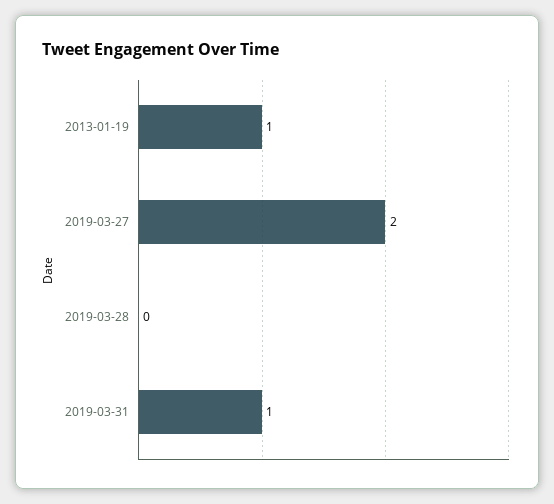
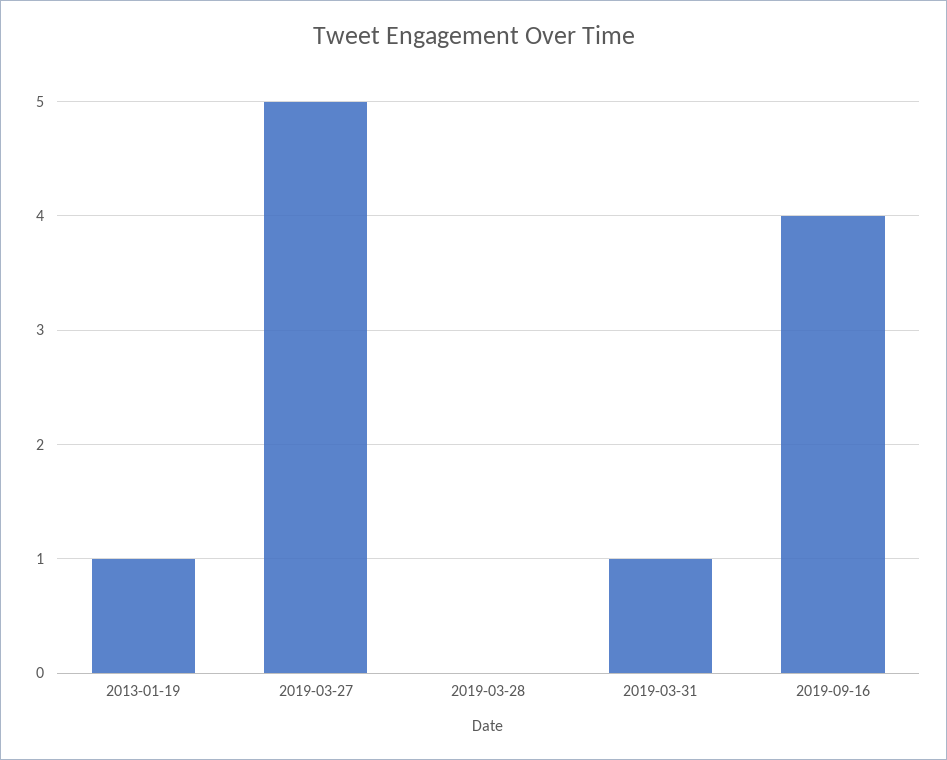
2019-03-27: 2 -> 5
2019-09-16: none -> 4

